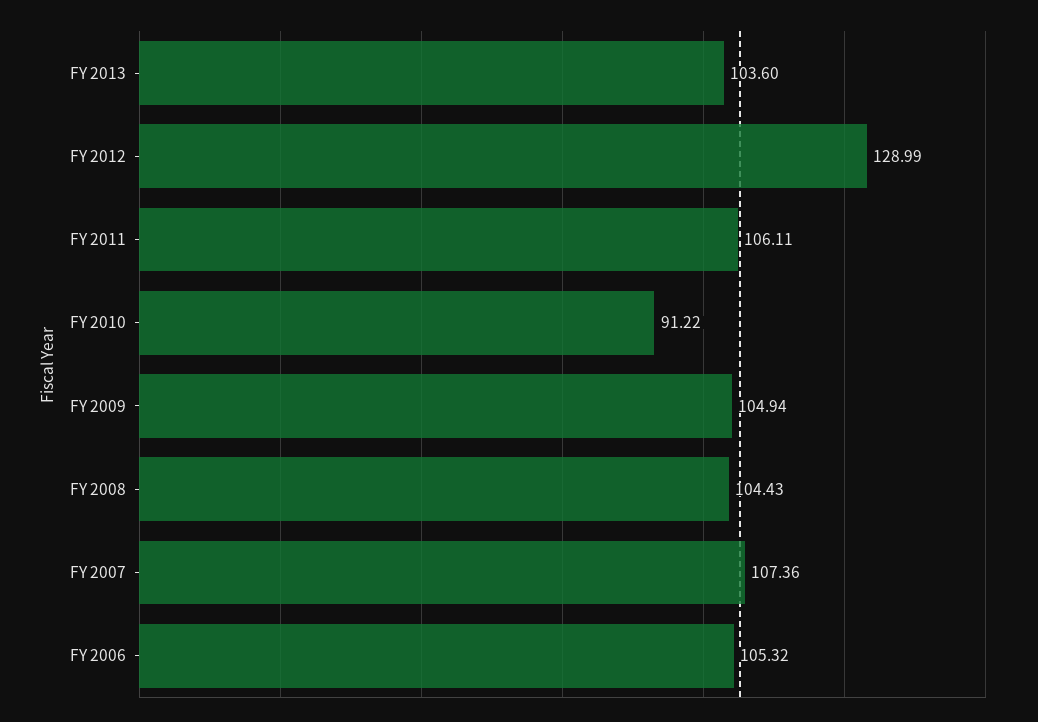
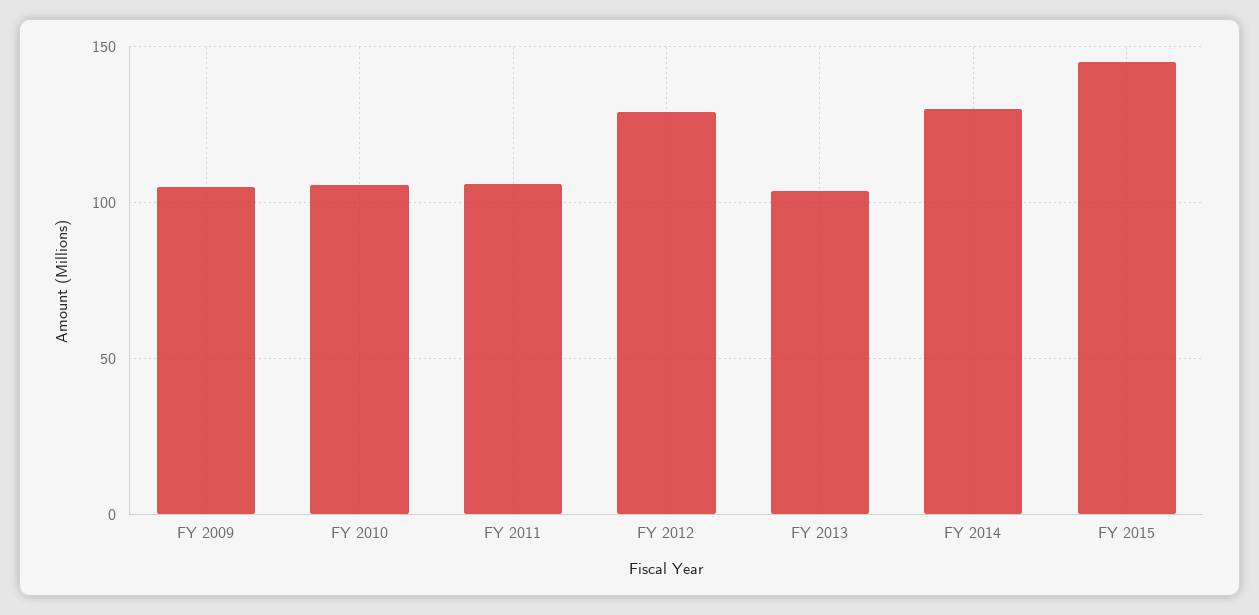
FY 2010: 91.22 -> 105
FY 2008: 104.43 -> none
FY 2007: 107.36 -> none
FY 2006: 105.32 -> none
FY 2014: none -> 130
FY 2015: none -> 145

